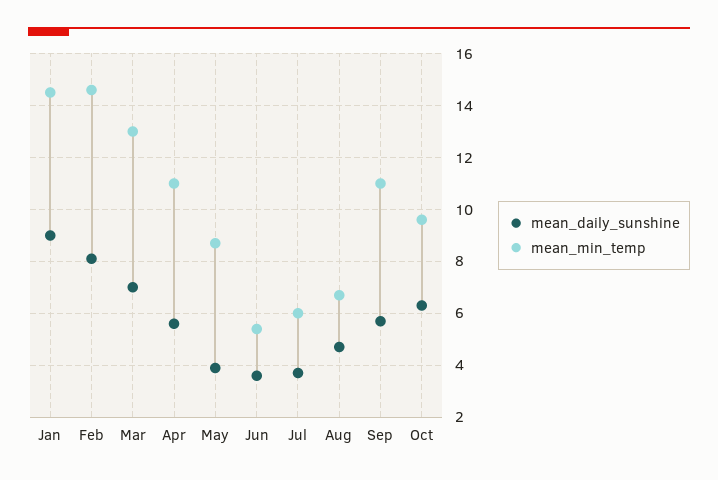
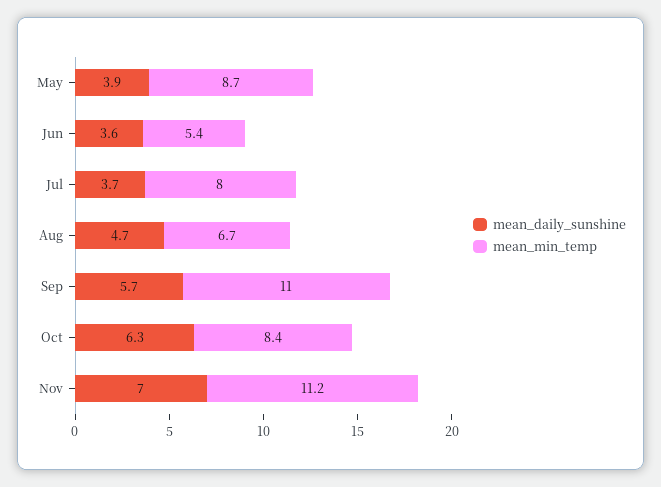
mean_daily_sunshine, Jan: 9 -> none
mean_min_temp, Jan: 14.5 -> none
mean_daily_sunshine, Feb: 8 -> none
mean_min_temp, Feb: 14.5 -> none
mean_daily_sunshine, Mar: 7 -> none
mean_min_temp, Mar: 13 -> none
mean_daily_sunshine, Apr: 5.5 -> none
mean_min_temp, Apr: 11 -> none
mean_min_temp, Jul: 6 -> 8
mean_min_temp, Oct: 9.5 -> 8.4
mean_daily_sunshine, Nov: none -> 7
mean_min_temp, Nov: none -> 11.2

